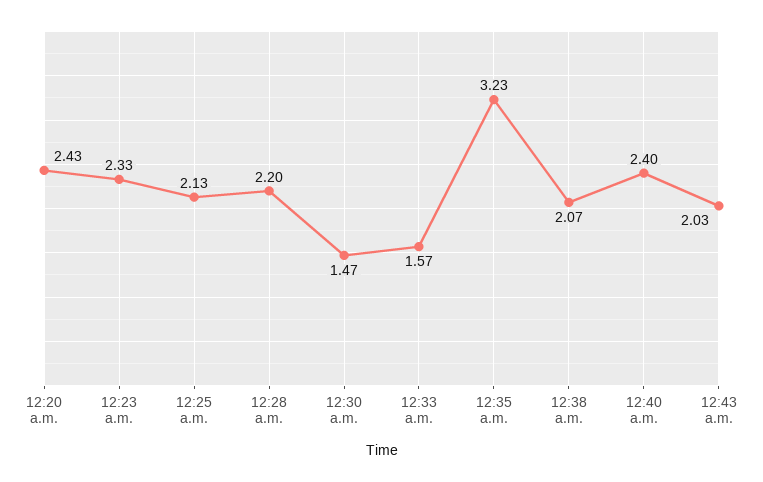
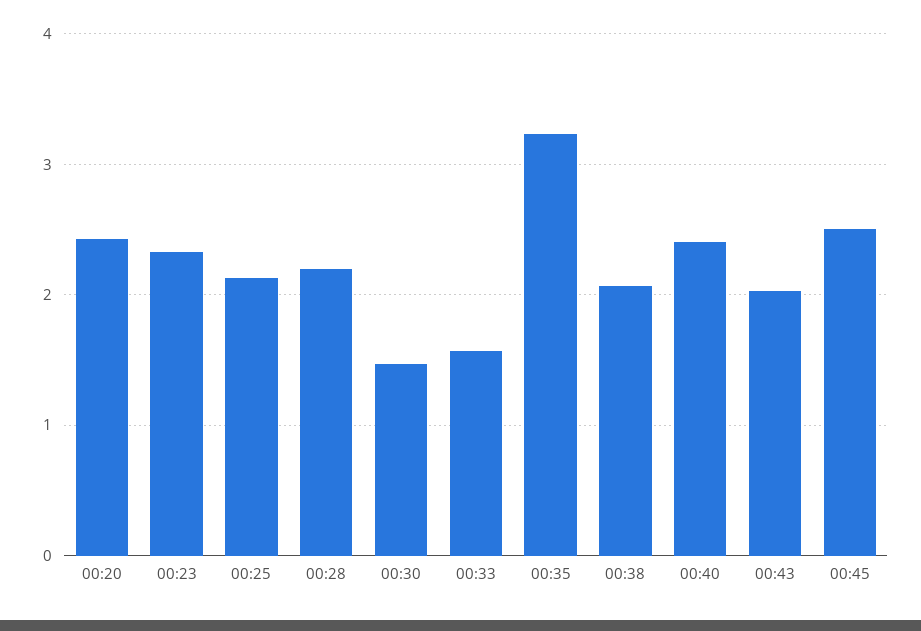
00:45: none -> 2.5

